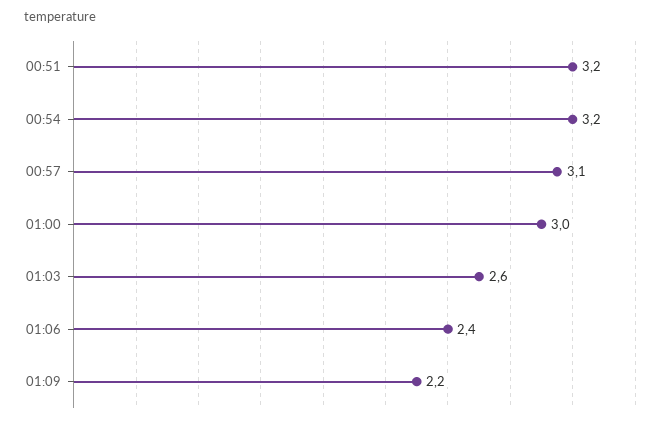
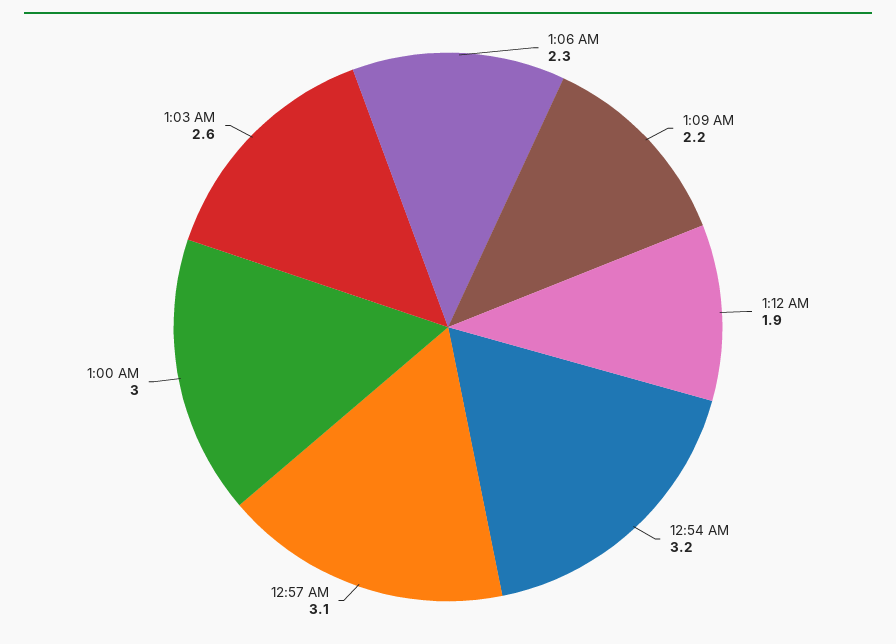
00:51: 3.2 -> none
01:06: 2.4 -> 2.3
1:12 AM: none -> 1.9

